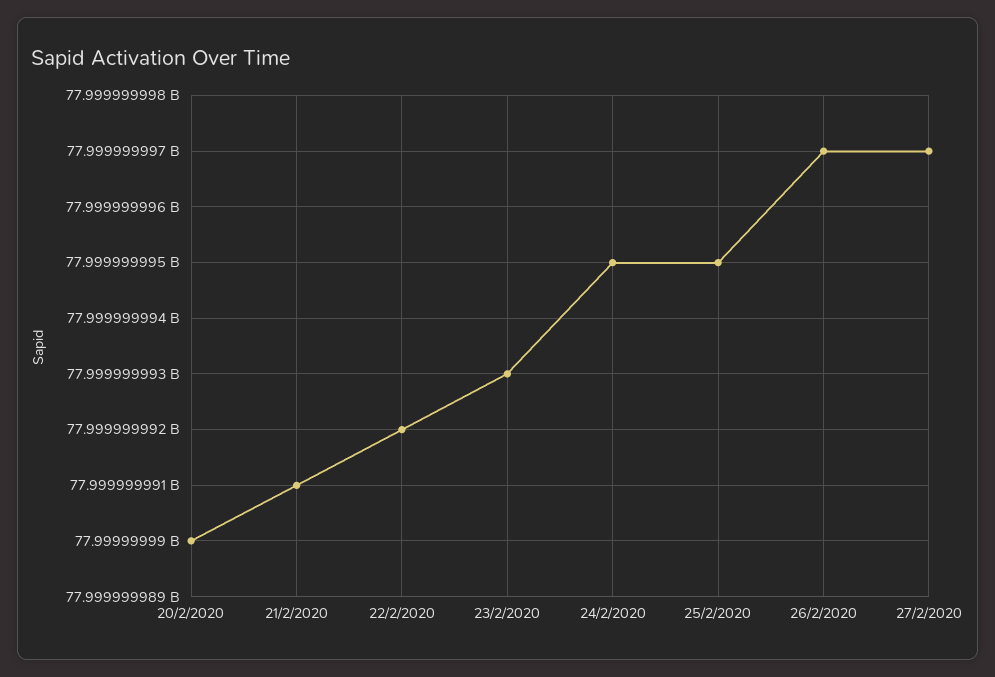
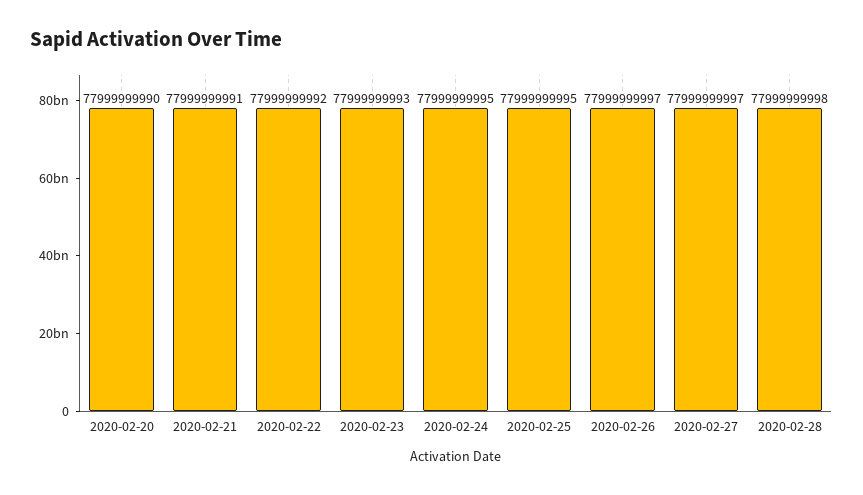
2020-02-28: none -> 77999999998

